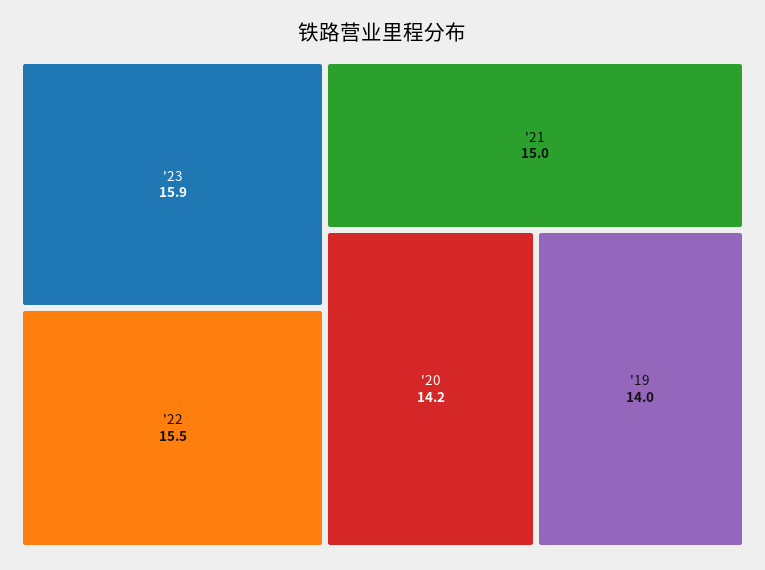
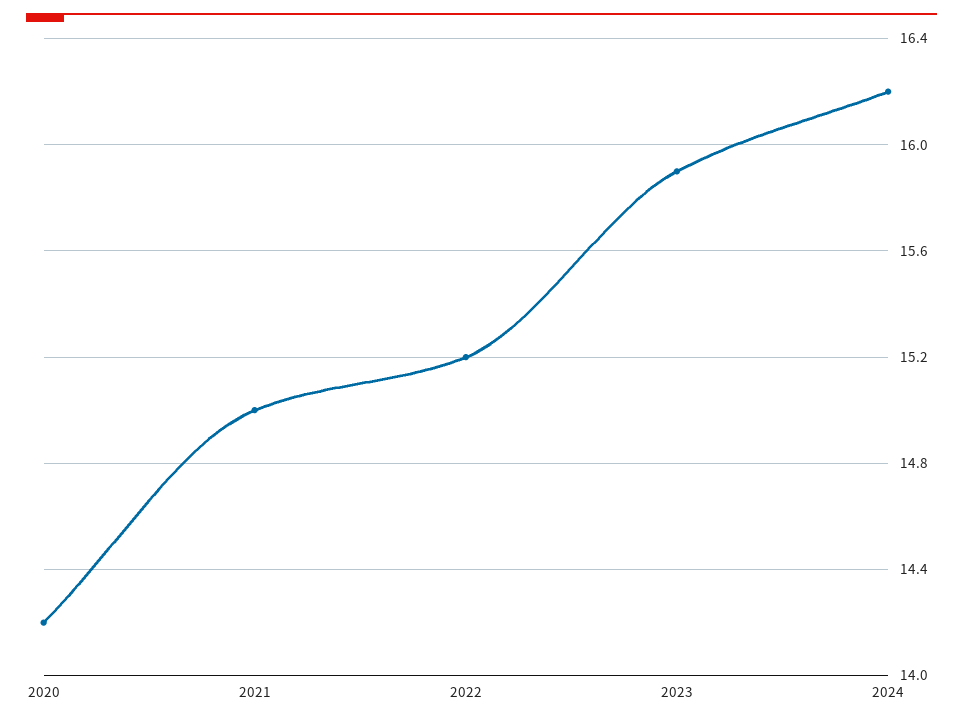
'22: 15.5 -> 15.2
'19: 14 -> none
2024: none -> 16.2

